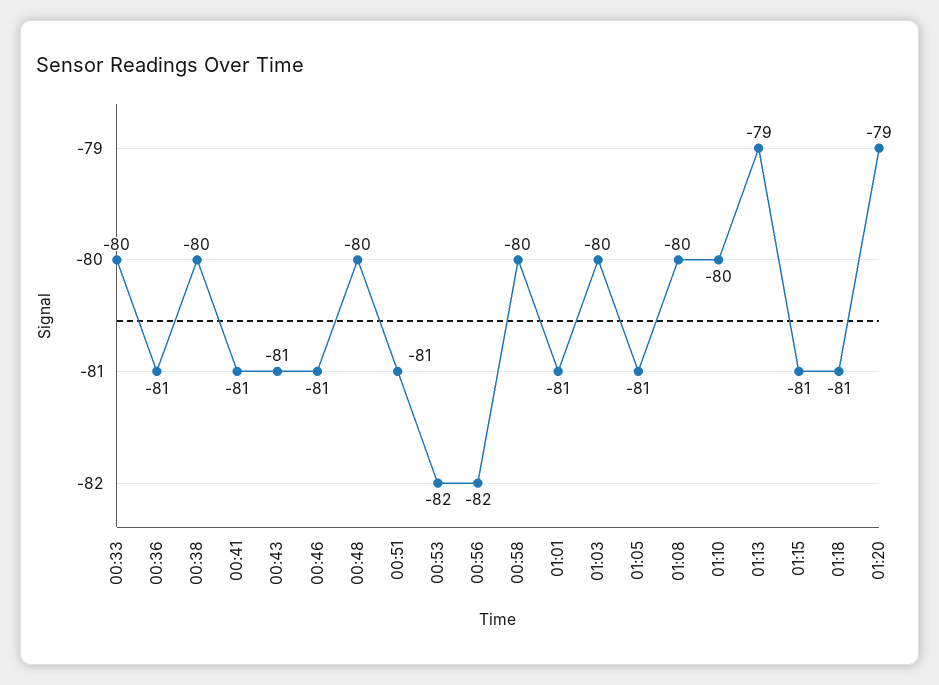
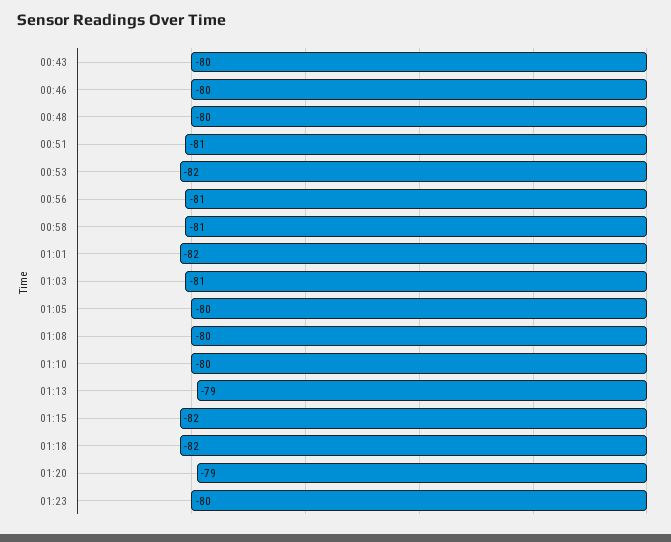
00:33: -80 -> none
00:36: -81 -> none
00:38: -80 -> none
00:41: -81 -> none
00:43: -81 -> -80
00:46: -81 -> -80
00:56: -82 -> -81
00:58: -80 -> -81
01:01: -81 -> -82
01:03: -80 -> -81
01:05: -81 -> -80
01:15: -81 -> -82
01:18: -81 -> -82
01:23: none -> -80

